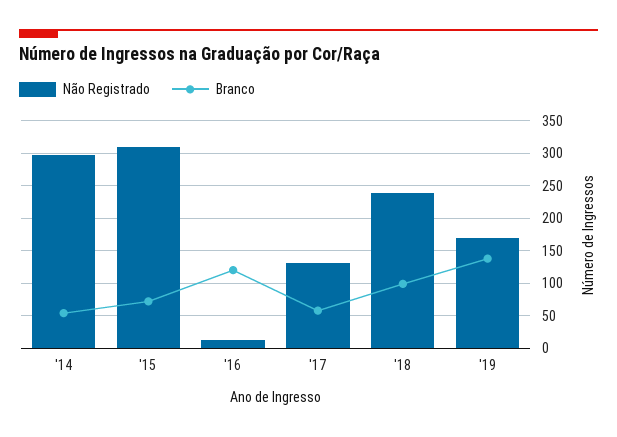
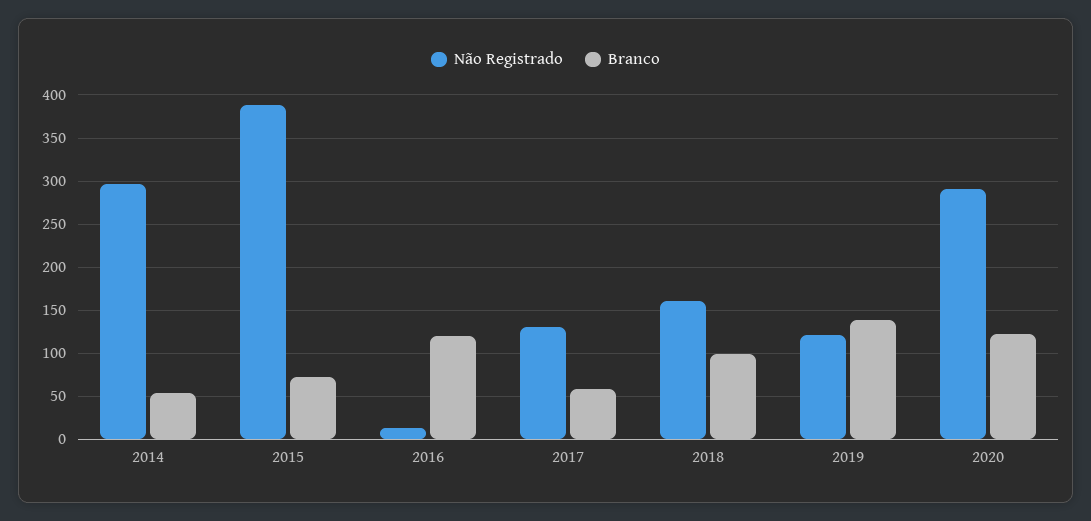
Não Registrado, '15: 310 -> 390
Não Registrado, '18: 240 -> 160
Não Registrado, '19: 170 -> 120
Não Registrado, 2020: none -> 290
Branco, 2020: none -> 120

